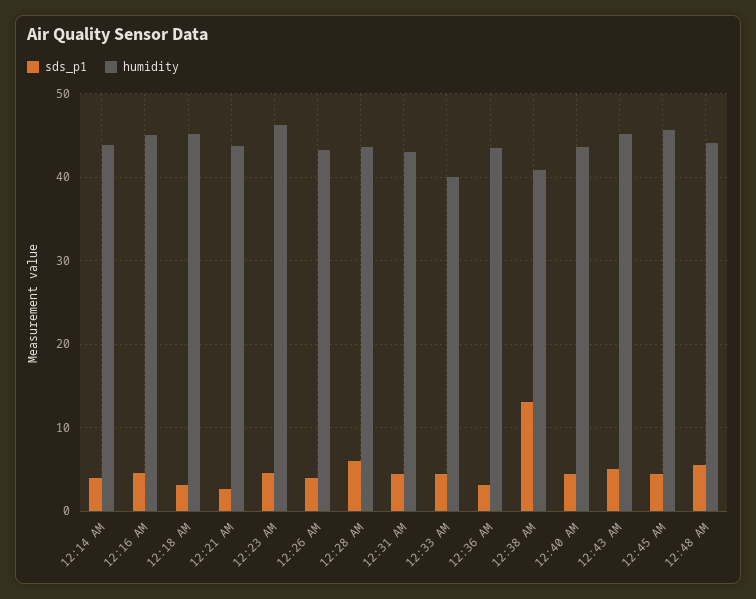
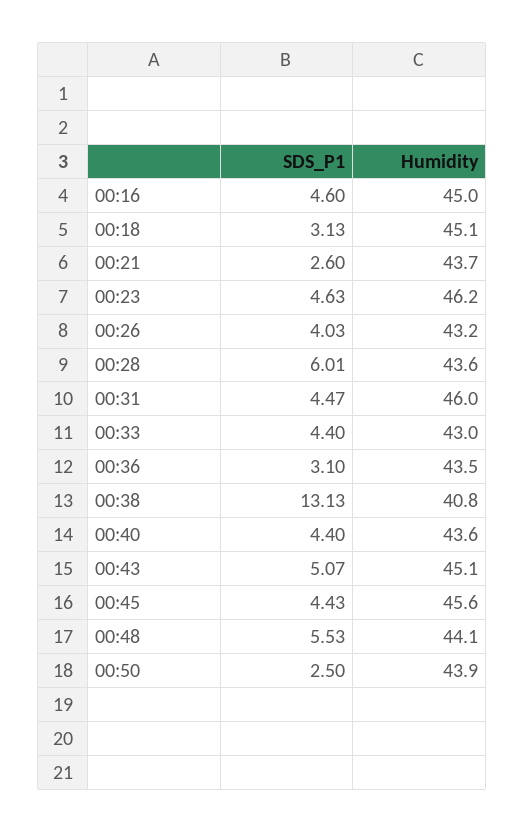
sds_p1, 12:14 AM: 4 -> none
humidity, 12:14 AM: 44 -> none
humidity, 12:31 AM: 43 -> 46
humidity, 12:33 AM: 40 -> 43
sds_p1, 00:50: none -> 2.5
humidity, 00:50: none -> 43.9

